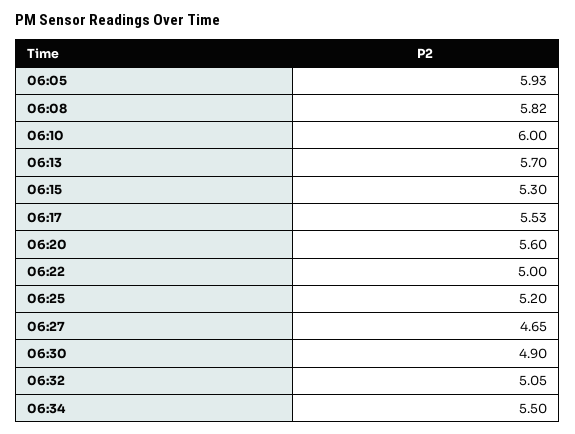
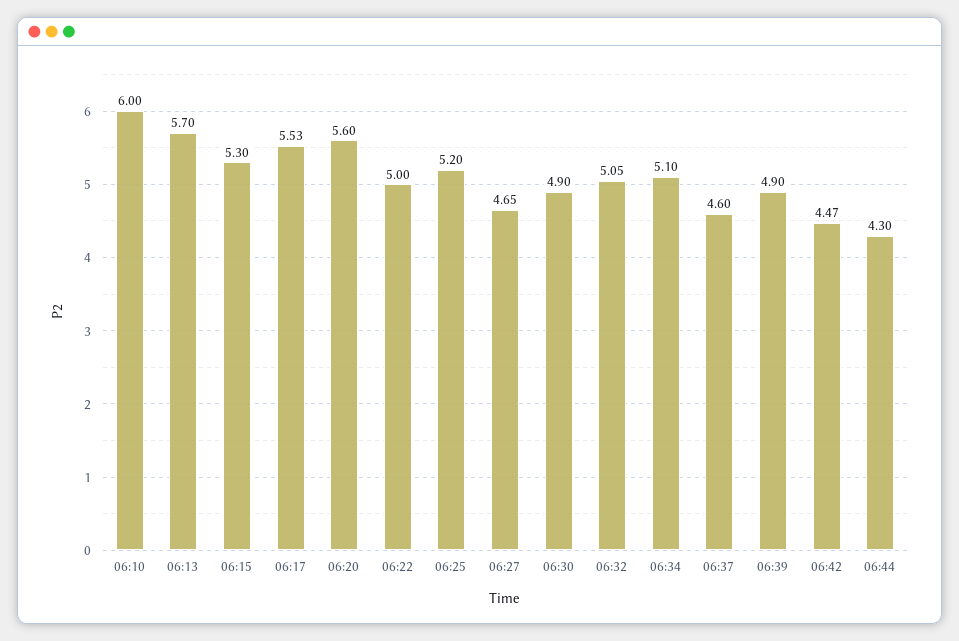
06:05: 5.93 -> none
06:08: 5.82 -> none
06:34: 5.5 -> 5.1
06:37: none -> 4.6
06:39: none -> 4.9
06:42: none -> 4.47
06:44: none -> 4.3

